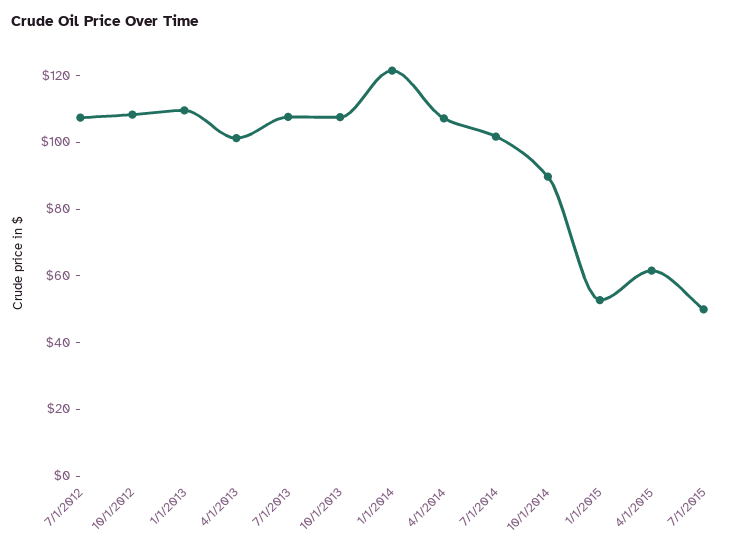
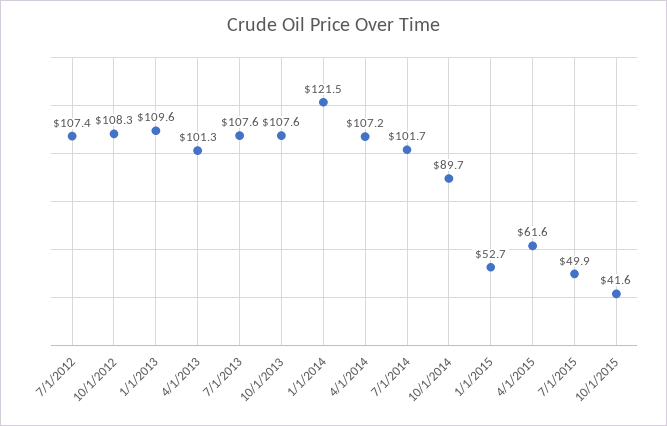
10/1/2015: none -> 41.6

